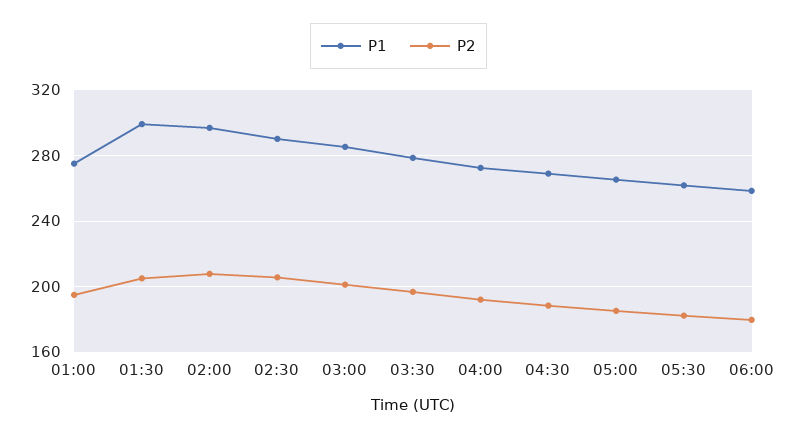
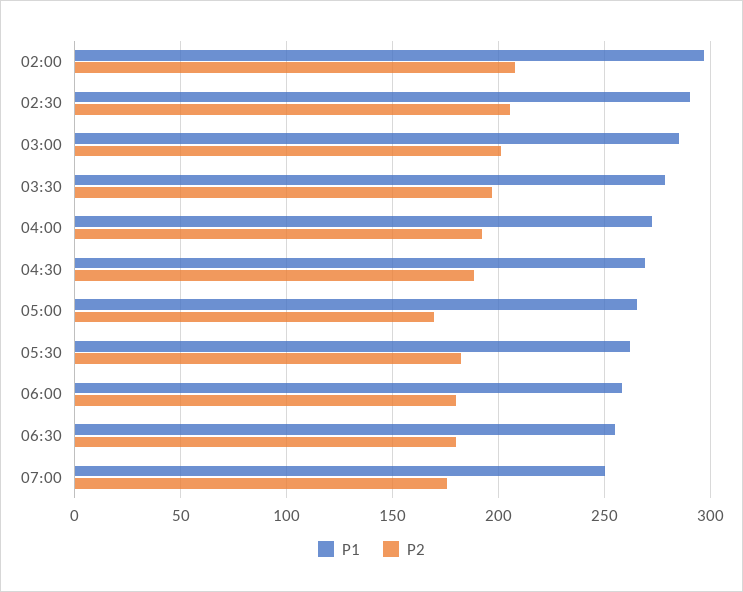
P1, 01:00: 275 -> none
P2, 01:00: 195 -> none
P1, 01:30: 300 -> none
P2, 01:30: 205 -> none
P2, 05:00: 185 -> 170
P1, 06:30: none -> 255
P2, 06:30: none -> 180
P1, 07:00: none -> 250
P2, 07:00: none -> 175

